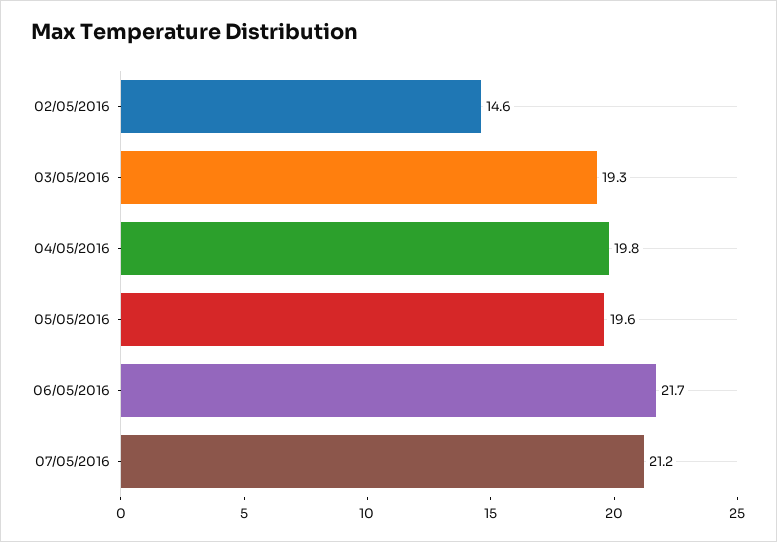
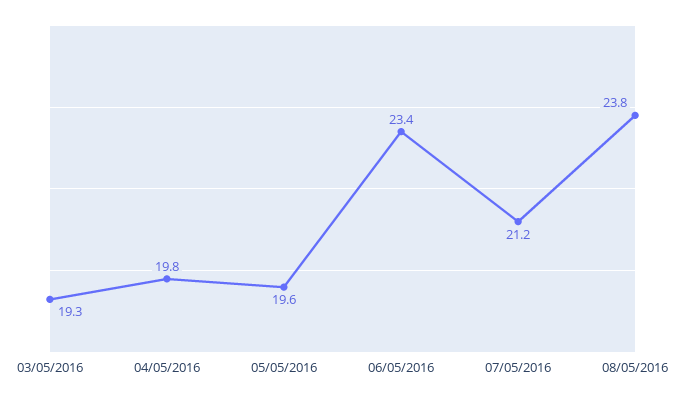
02/05/2016: 14.6 -> none
06/05/2016: 21.7 -> 23.4
08/05/2016: none -> 23.8

